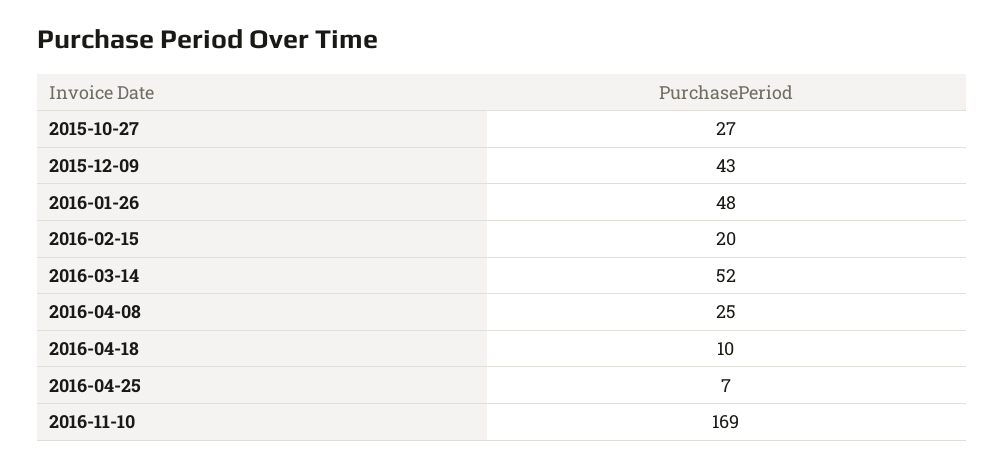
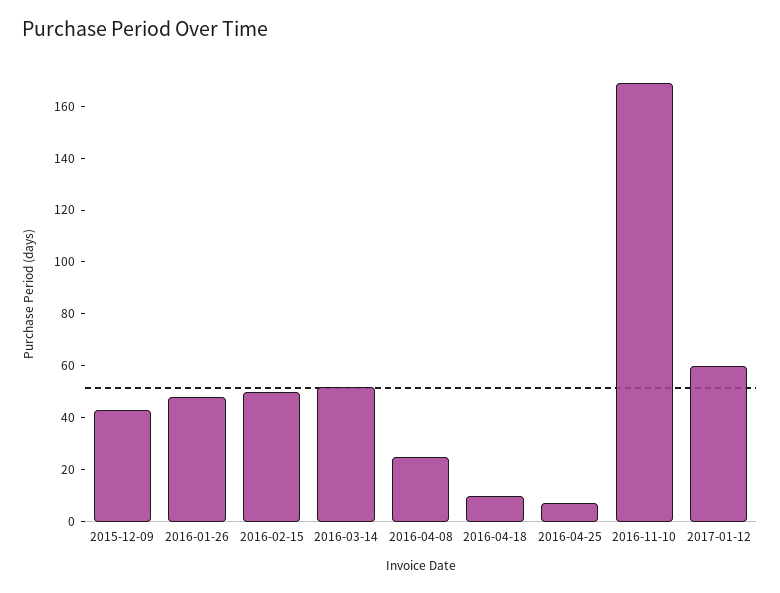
2015-10-27: 27 -> none
2016-02-15: 20 -> 50
2017-01-12: none -> 60

